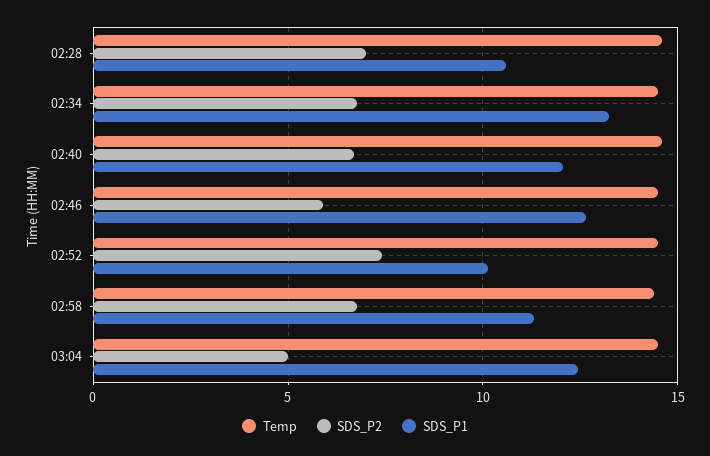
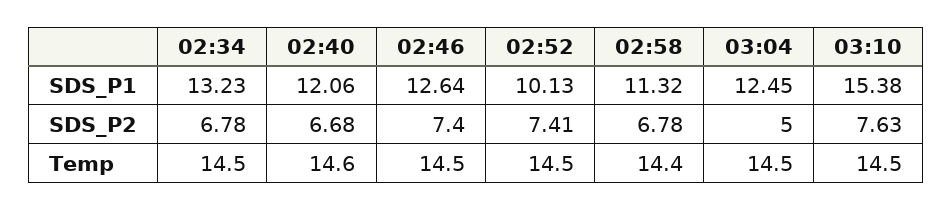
Temp, 02:28: 14.5 -> none
SDS_P2, 02:28: 7 -> none
SDS_P1, 02:28: 10.5 -> none
SDS_P2, 02:46: 6 -> 7.4
SDS_P1, 03:10: none -> 15.38
SDS_P2, 03:10: none -> 7.63
Temp, 03:10: none -> 14.5

